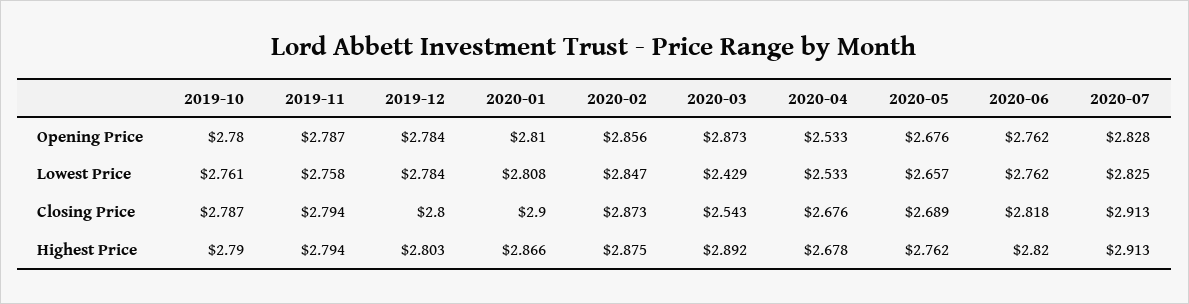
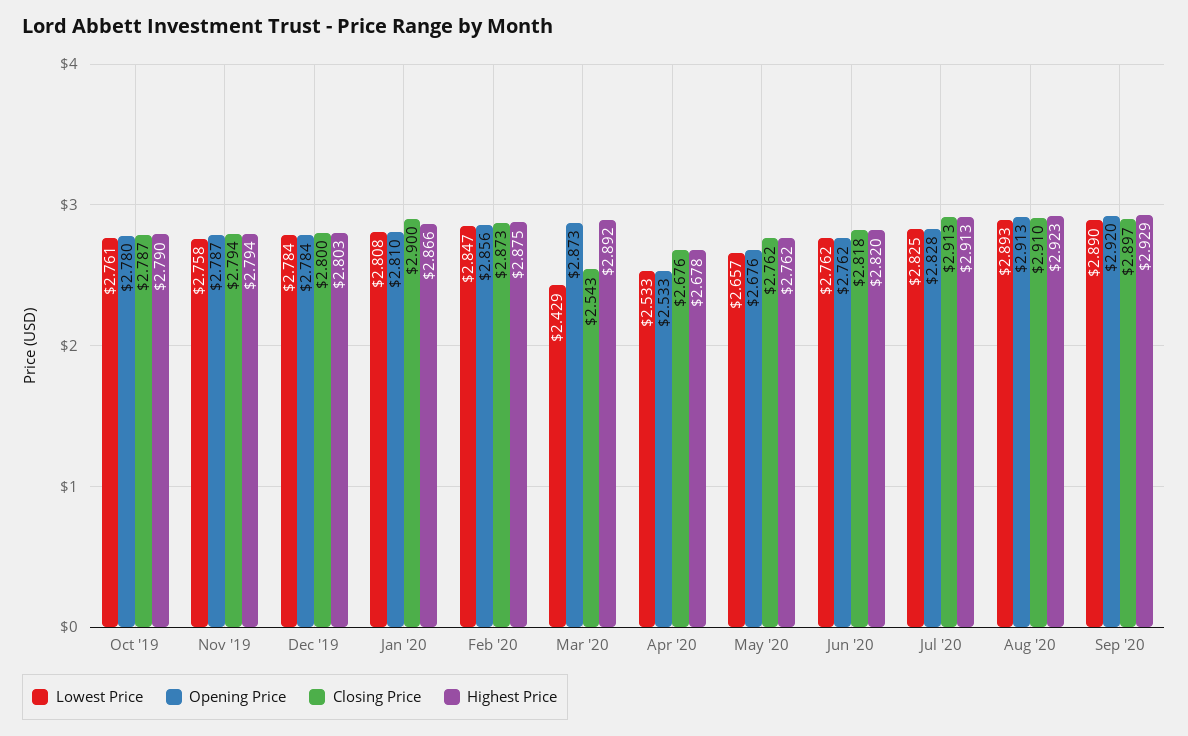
Closing Price, 2020-05: 2.689 -> 2.762
Lowest Price, Aug '20: none -> 2.893
Opening Price, Aug '20: none -> 2.913
Closing Price, Aug '20: none -> 2.91
Highest Price, Aug '20: none -> 2.923
Lowest Price, Sep '20: none -> 2.89
Opening Price, Sep '20: none -> 2.92
Closing Price, Sep '20: none -> 2.897
Highest Price, Sep '20: none -> 2.929

